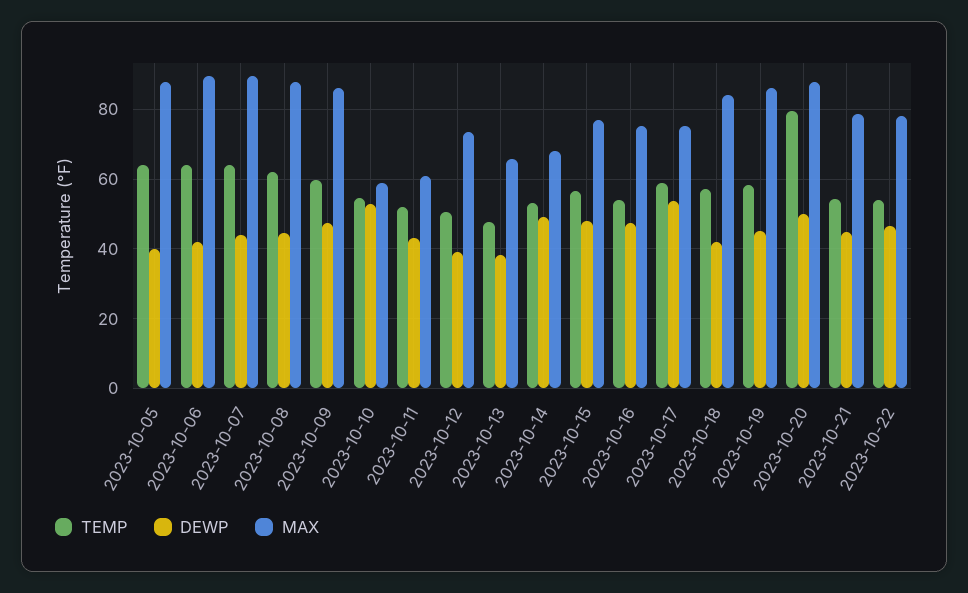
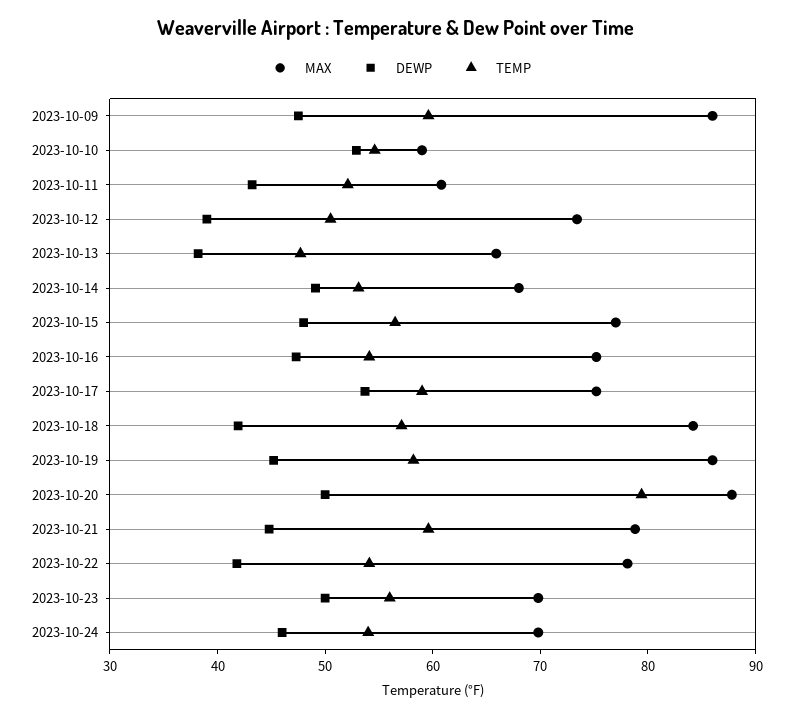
TEMP, 2023-10-05: 64 -> none
DEWP, 2023-10-05: 40 -> none
MAX, 2023-10-05: 88 -> none
TEMP, 2023-10-06: 64 -> none
DEWP, 2023-10-06: 42 -> none
MAX, 2023-10-06: 90 -> none
TEMP, 2023-10-07: 64 -> none
DEWP, 2023-10-07: 44 -> none
MAX, 2023-10-07: 90 -> none
TEMP, 2023-10-08: 62 -> none
DEWP, 2023-10-08: 44 -> none
MAX, 2023-10-08: 88 -> none
TEMP, 2023-10-21: 54 -> 60
DEWP, 2023-10-22: 46 -> 42
MAX, 2023-10-23: none -> 70
DEWP, 2023-10-23: none -> 50
TEMP, 2023-10-23: none -> 56
MAX, 2023-10-24: none -> 70
DEWP, 2023-10-24: none -> 46
TEMP, 2023-10-24: none -> 54

